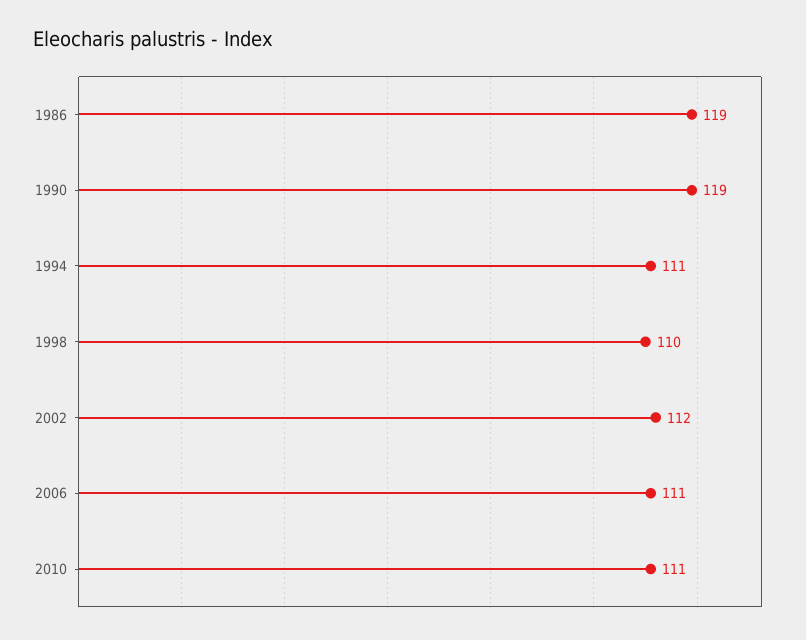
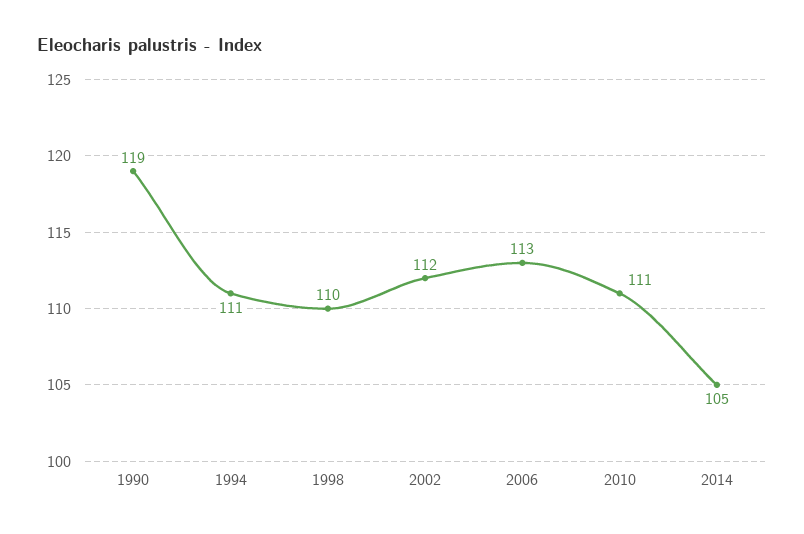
1986: 119 -> none
2006: 111 -> 113
2014: none -> 105

